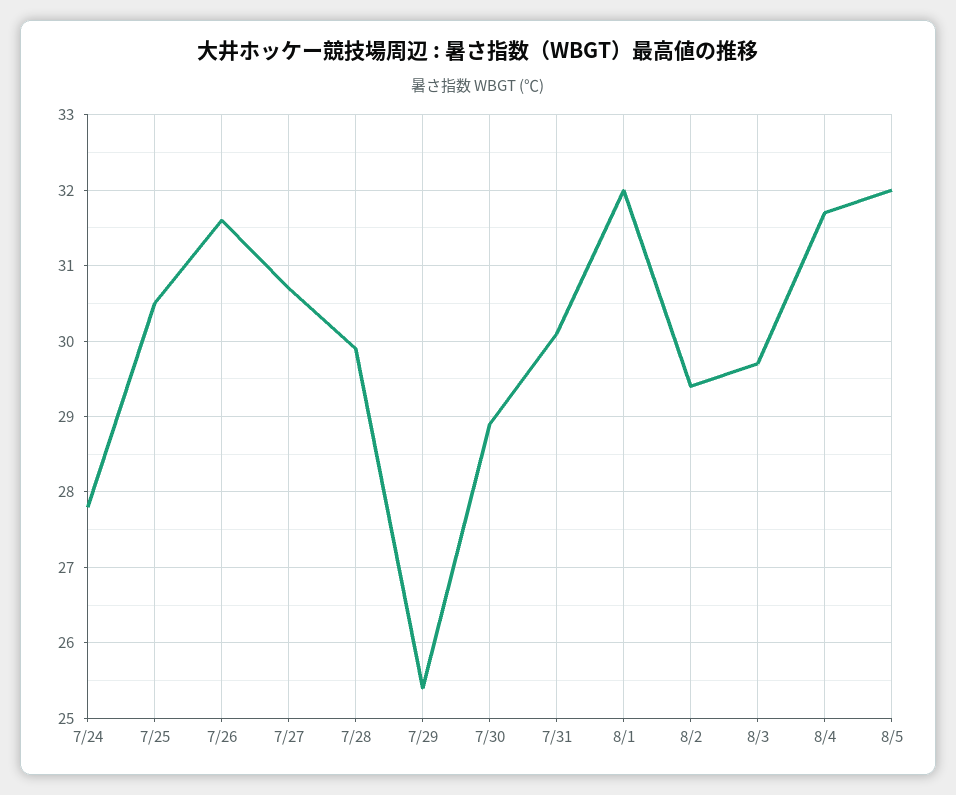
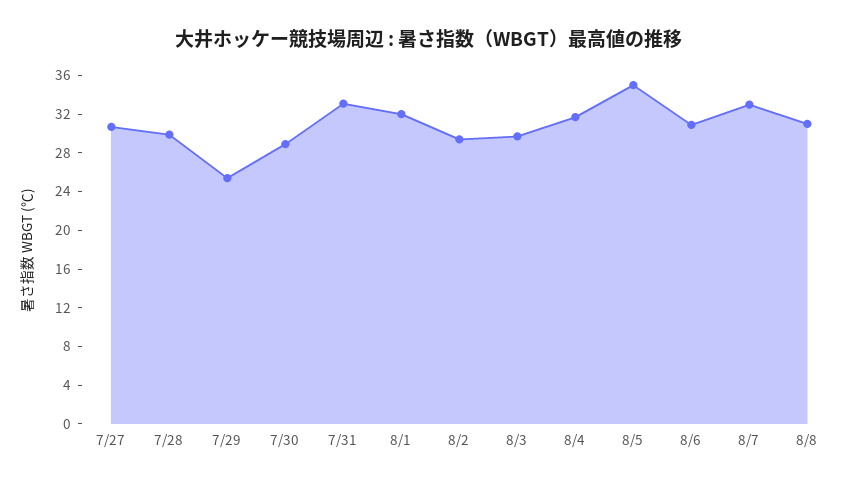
7/24: 27.8 -> none
7/25: 30.5 -> none
7/26: 31.6 -> none
7/31: 30.1 -> 33
8/5: 32 -> 35
8/6: none -> 31
8/7: none -> 33
8/8: none -> 31

